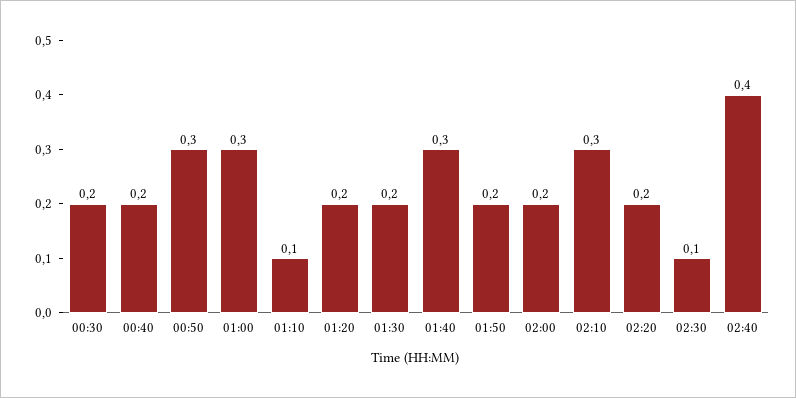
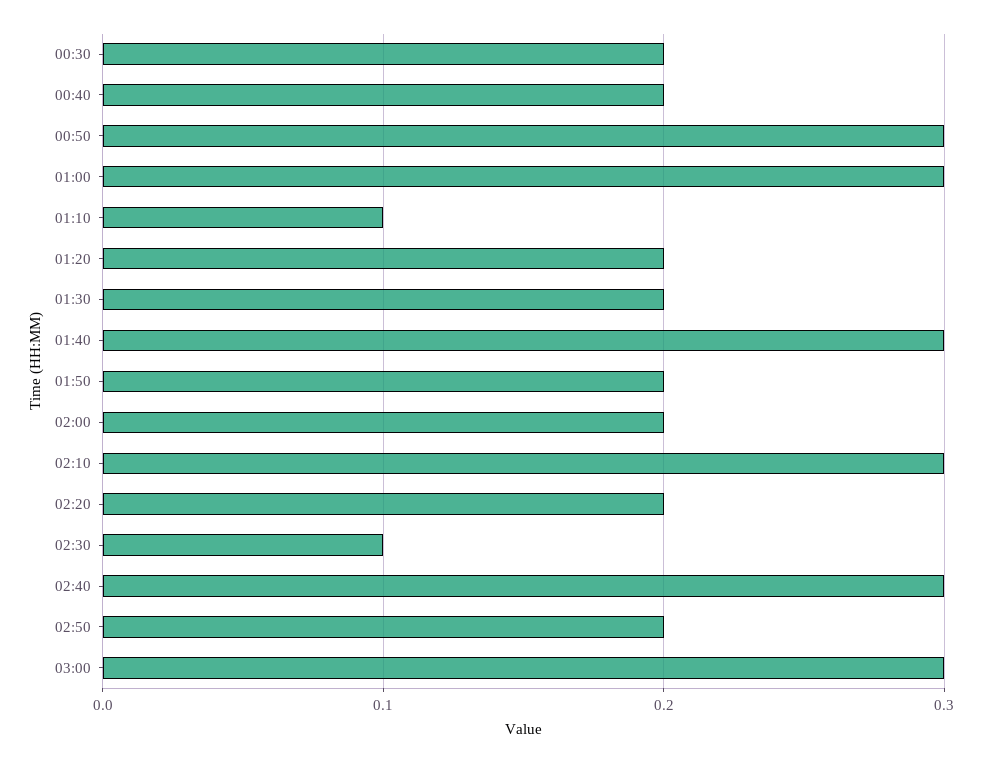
02:40: 0.4 -> 0.3
02:50: none -> 0.2
03:00: none -> 0.3

